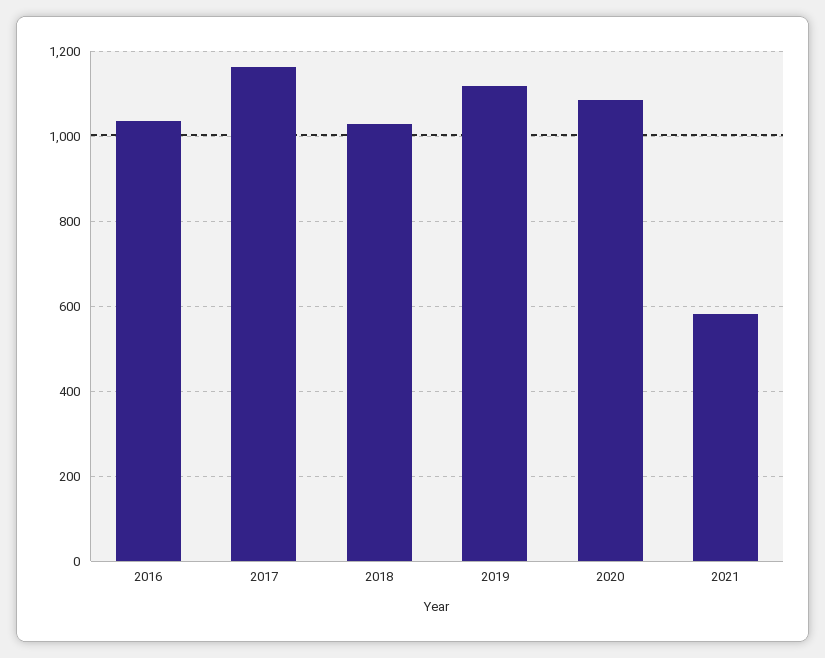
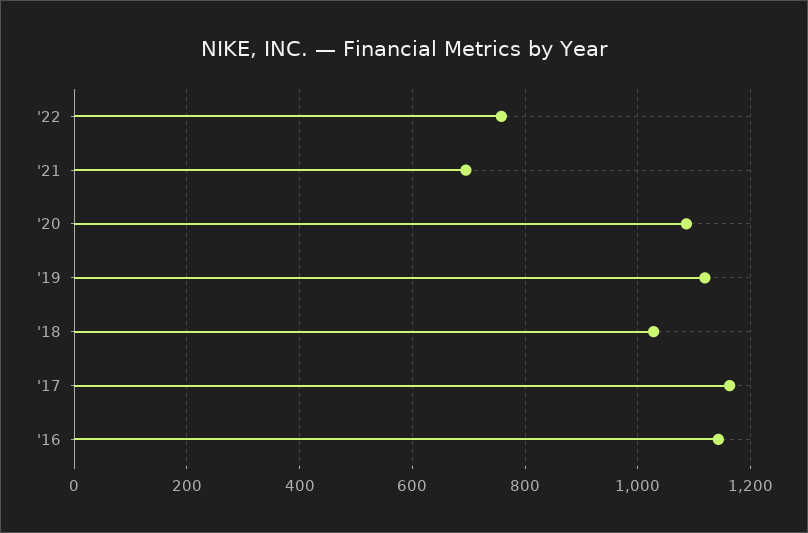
2016: 1040 -> 1140
2021: 580 -> 700
'22: none -> 760

